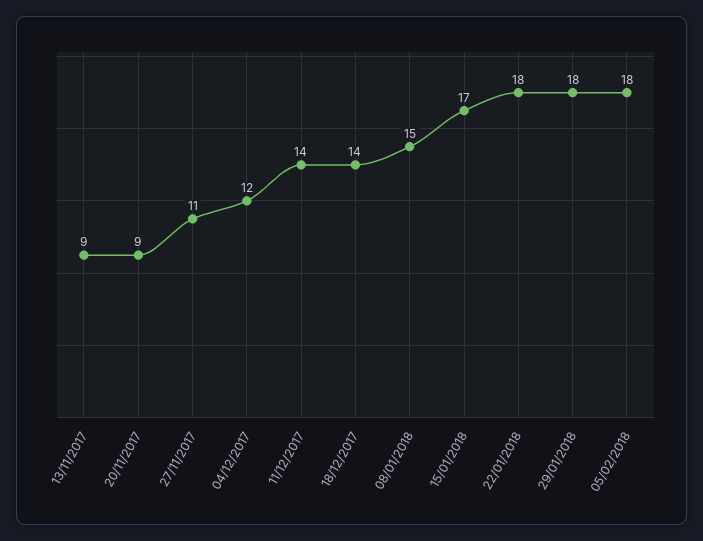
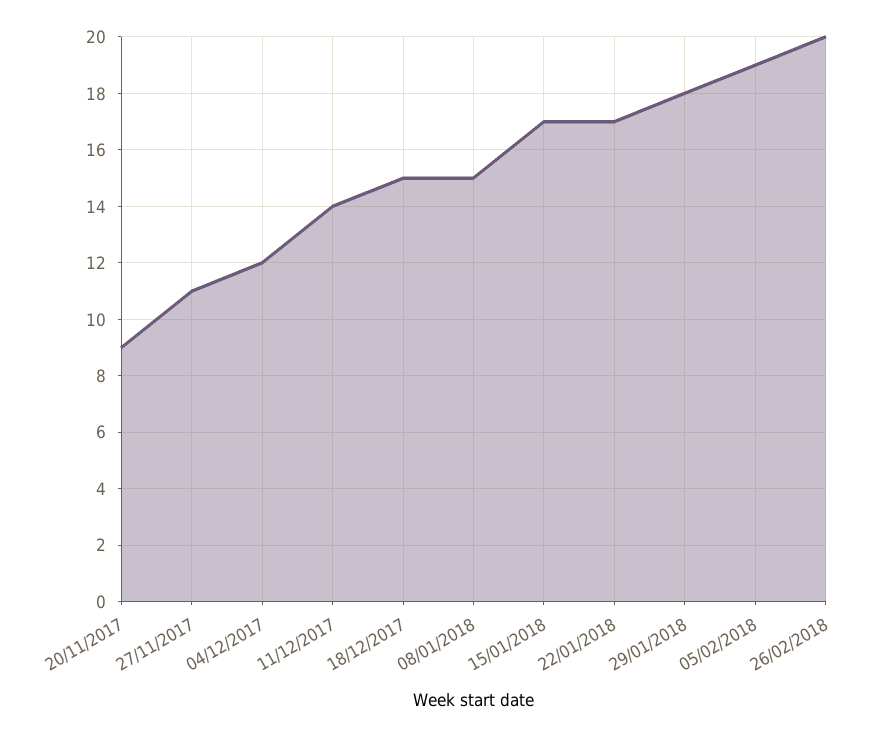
13/11/2017: 9 -> none
18/12/2017: 14 -> 15
22/01/2018: 18 -> 17
05/02/2018: 18 -> 19
26/02/2018: none -> 20

